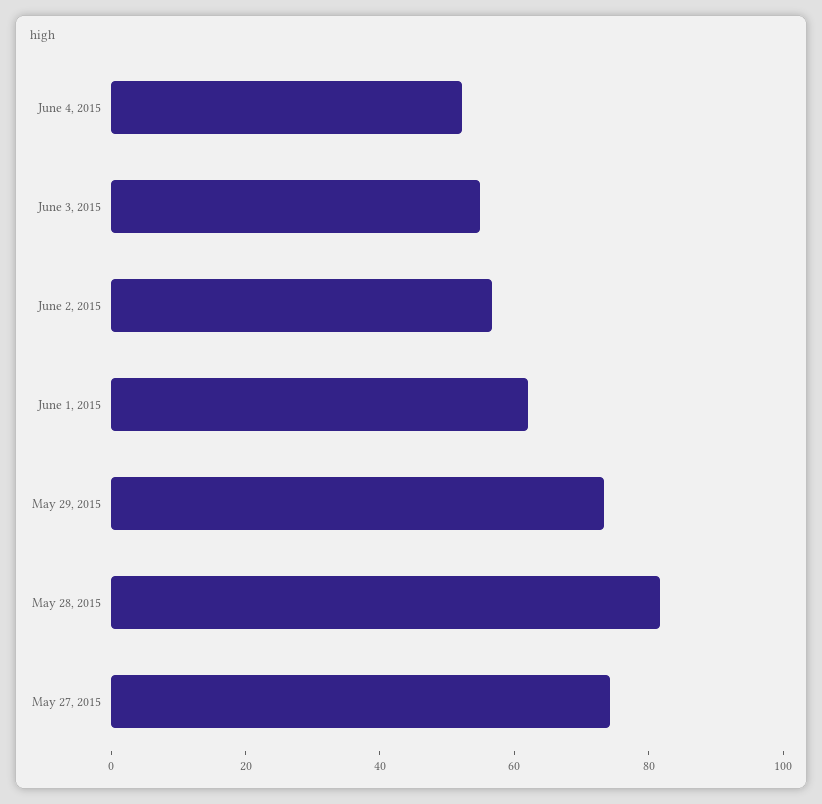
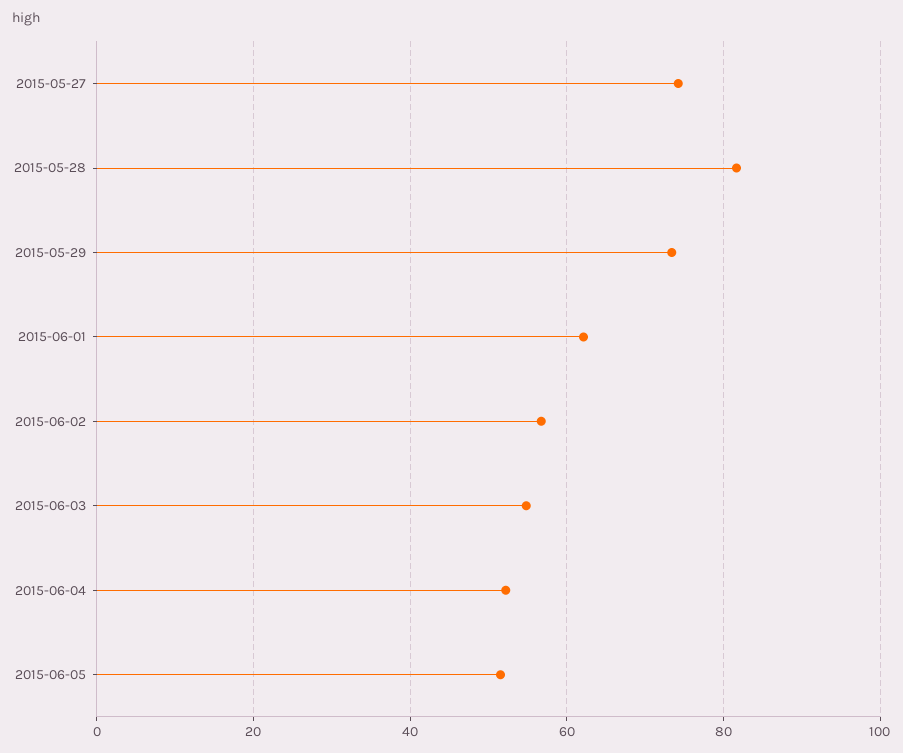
2015-06-05: none -> 52

